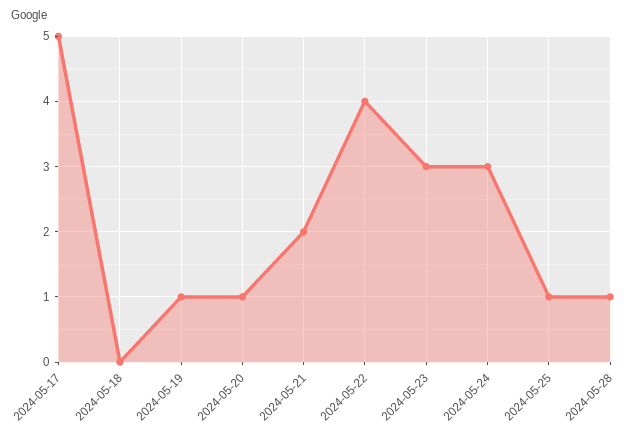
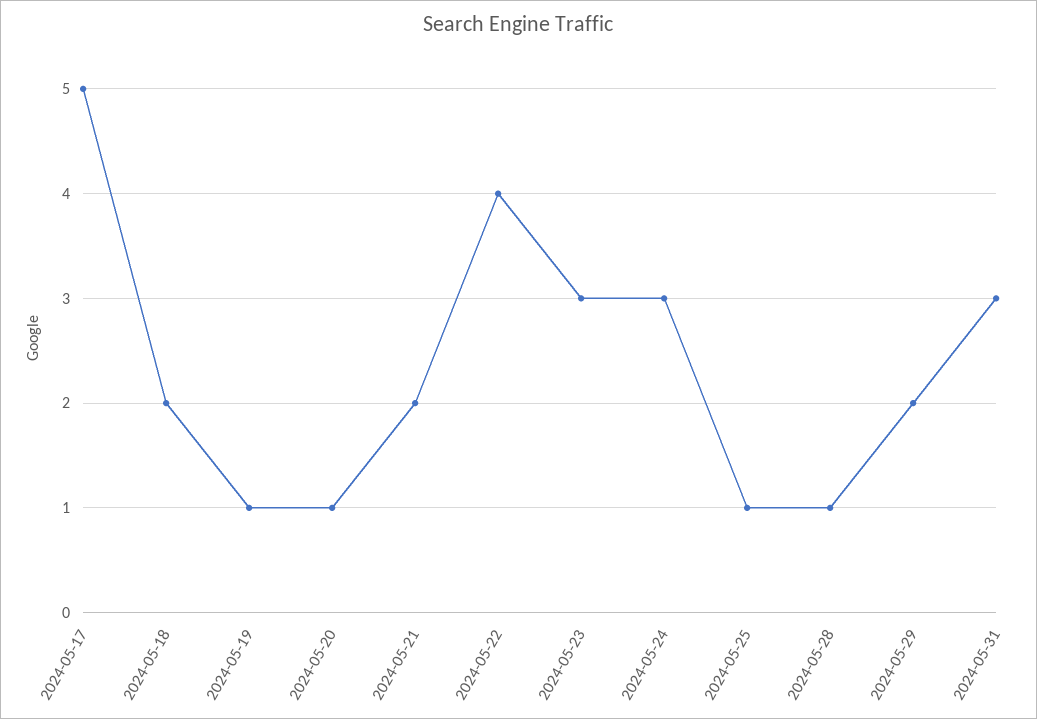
2024-05-18: 0 -> 2
2024-05-29: none -> 2
2024-05-31: none -> 3

